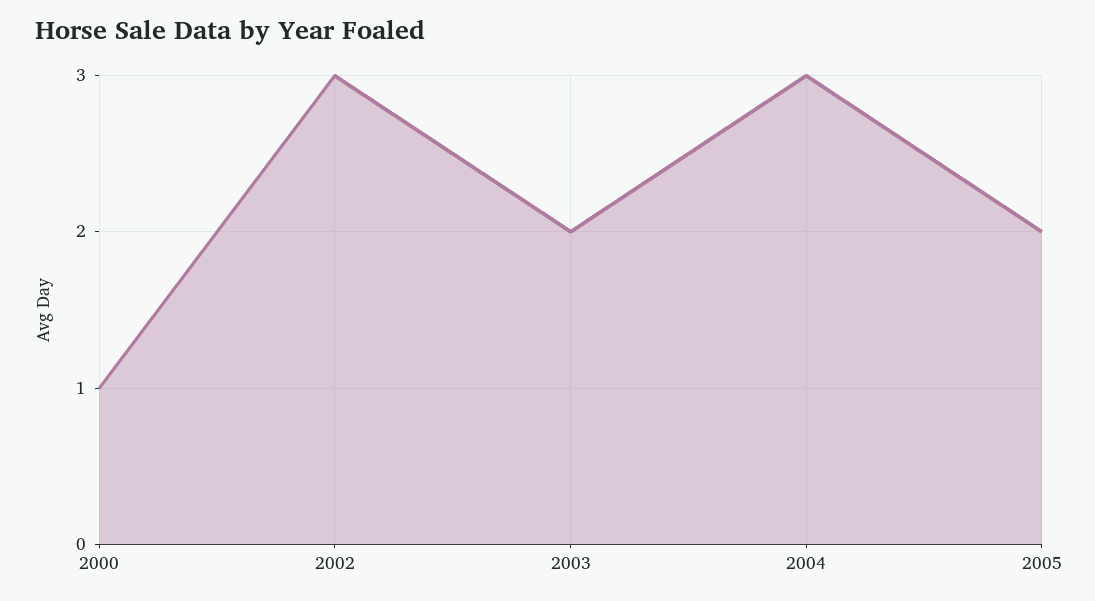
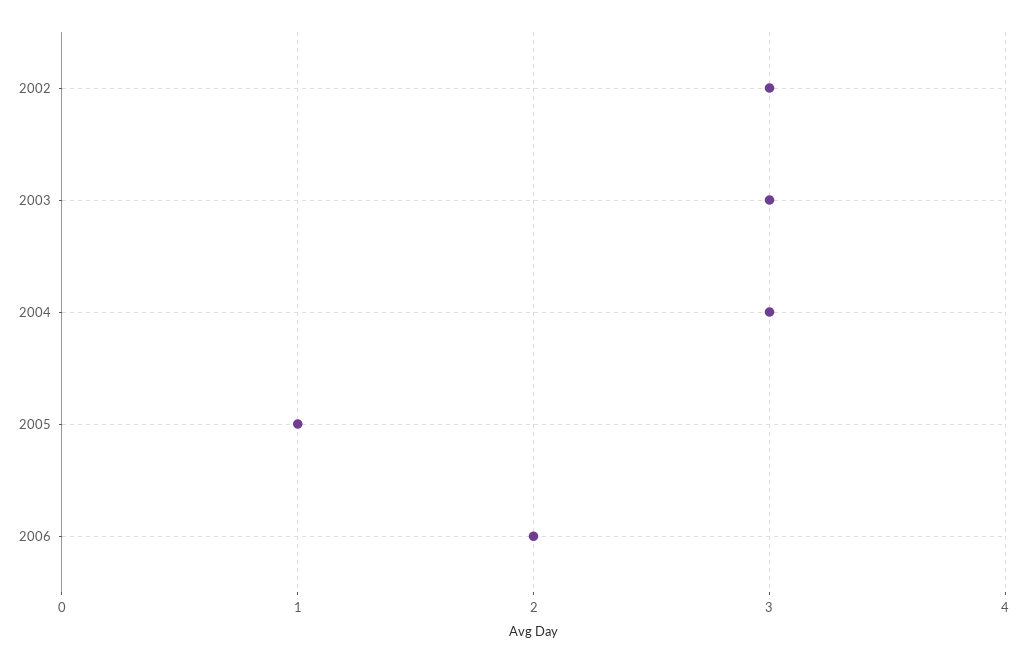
2000: 1 -> none
2003: 2 -> 3
2005: 2 -> 1
2006: none -> 2

